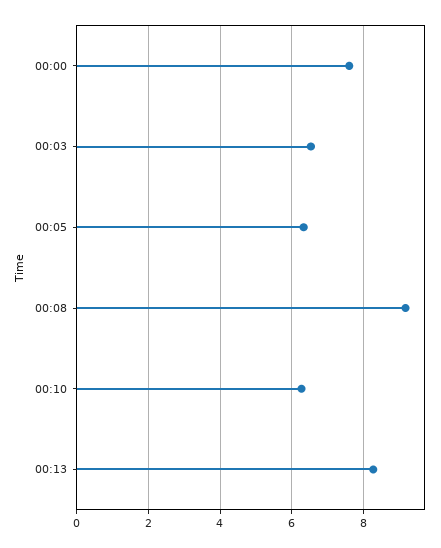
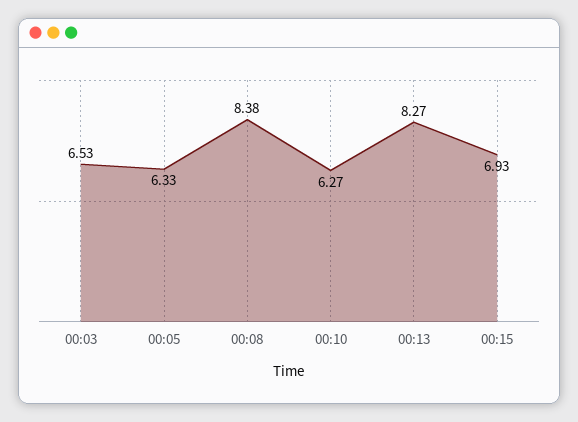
00:00: 7.6 -> none
00:08: 9.2 -> 8.38
00:15: none -> 6.93

